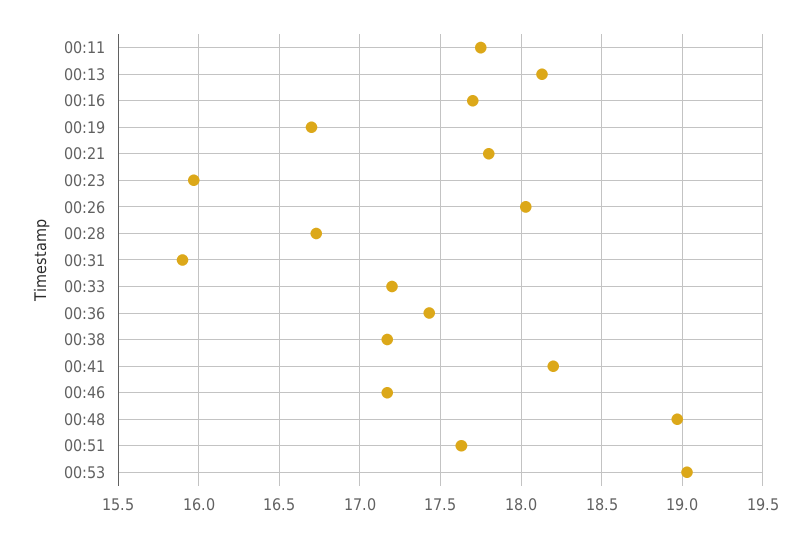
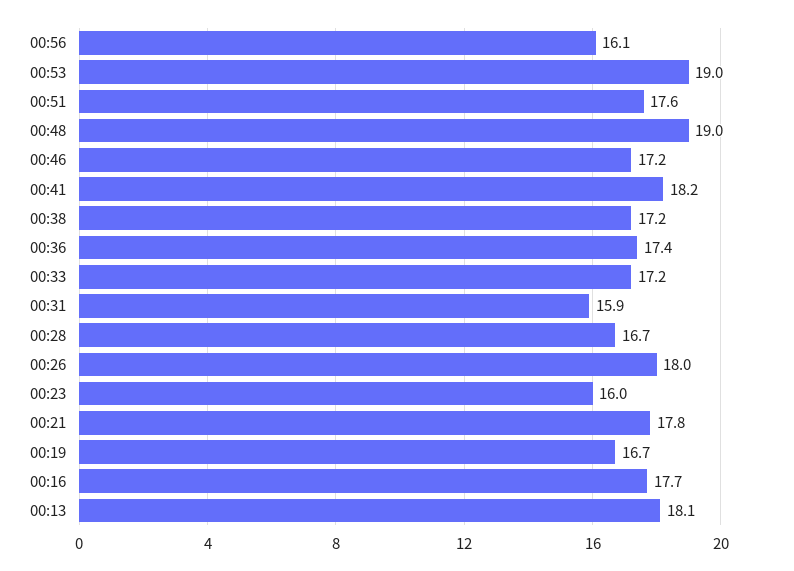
00:11: 17.75 -> none
00:56: none -> 16.1

